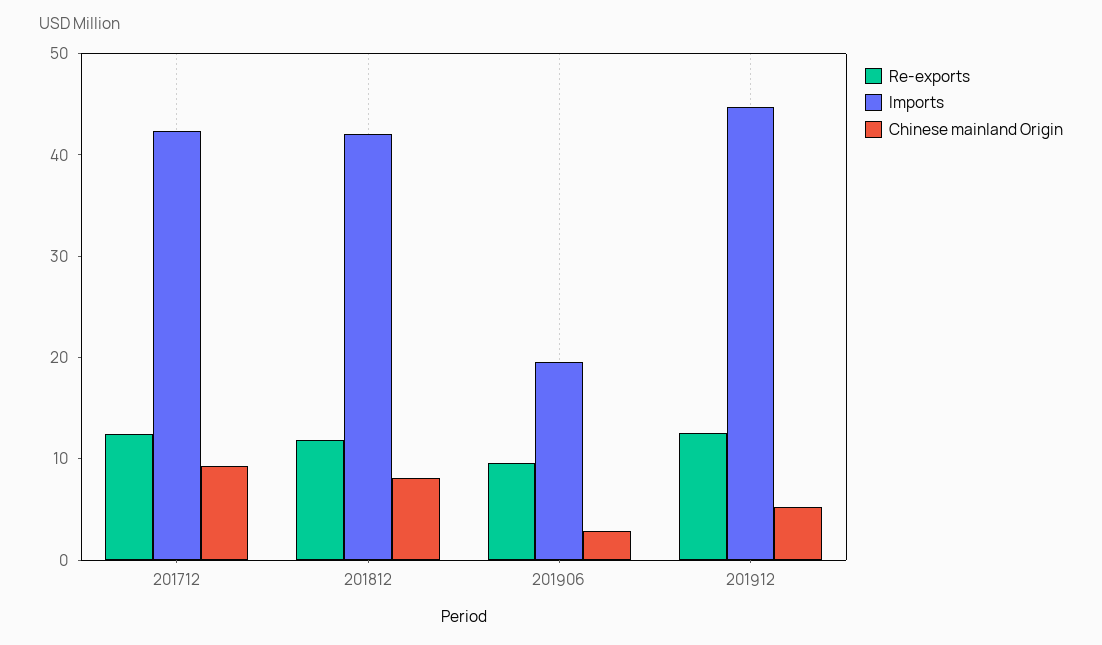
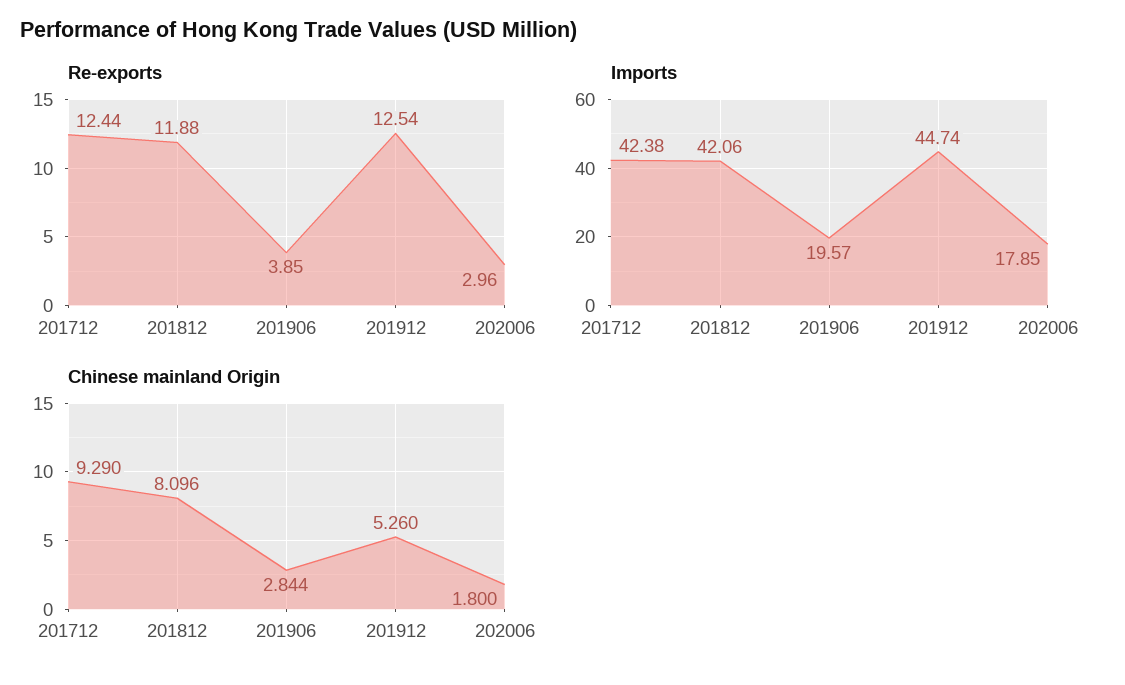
Re-exports, 201906: 10 -> 3.85
Re-exports, 202006: none -> 2.96
Imports, 202006: none -> 17.85
Chinese mainland Origin, 202006: none -> 1.8

